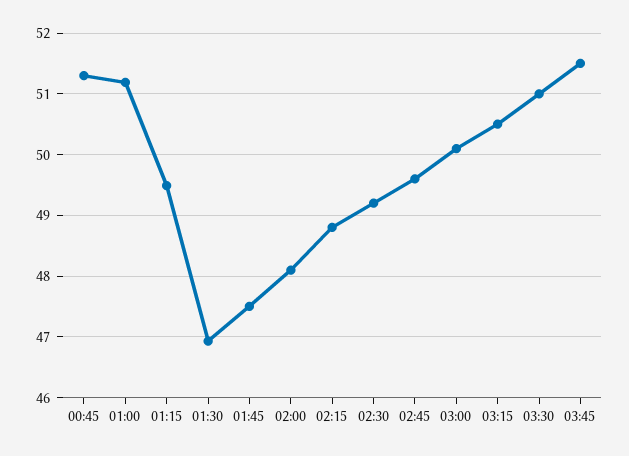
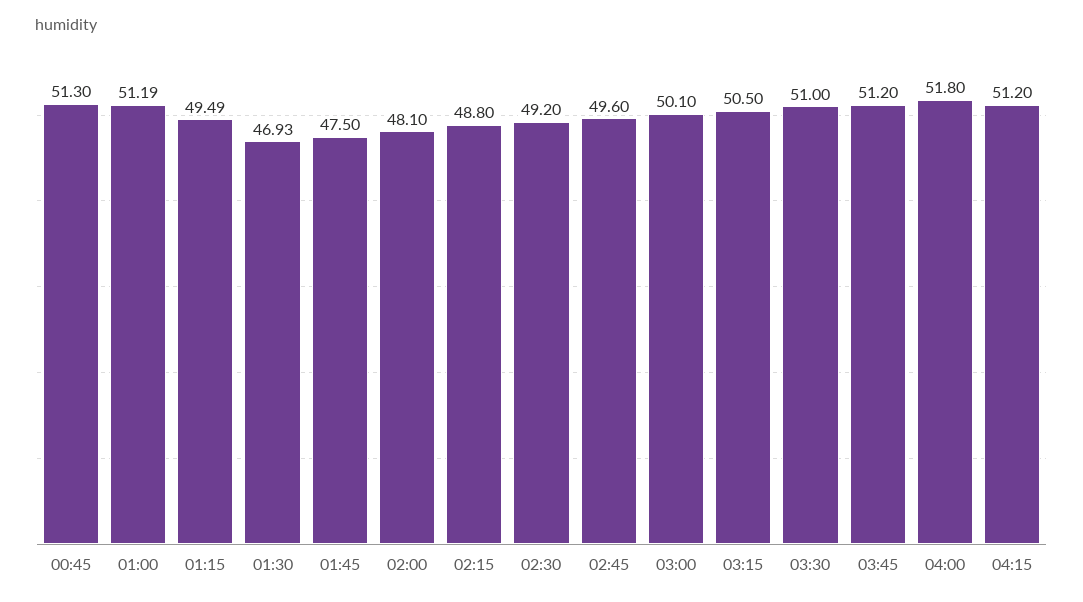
03:45: 51.5 -> 51.2
04:00: none -> 51.8
04:15: none -> 51.2

